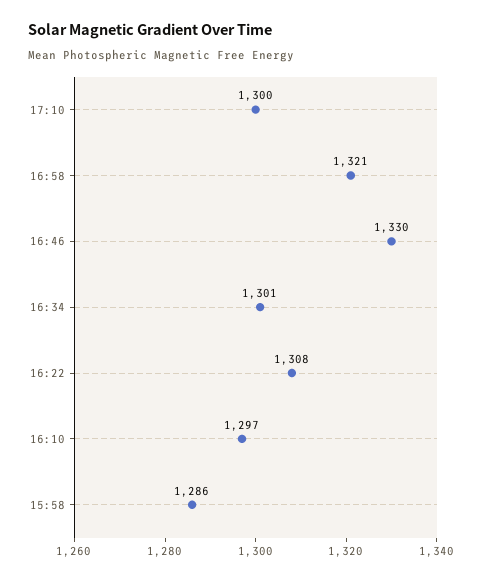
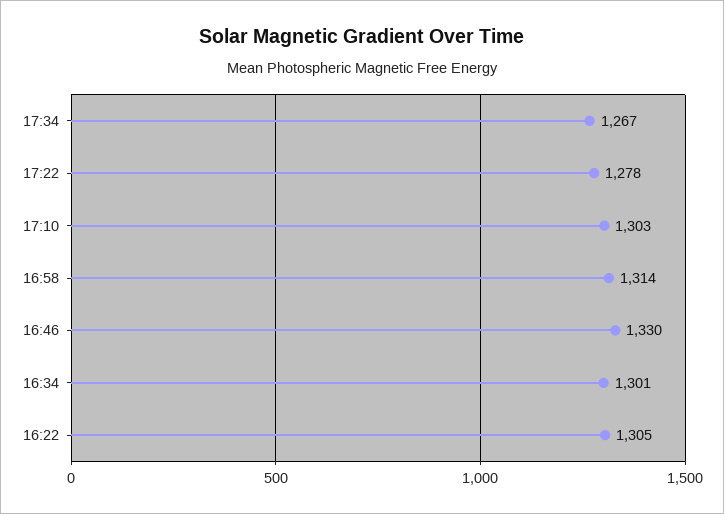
17:10: 1300 -> 1303
16:58: 1321 -> 1314
16:22: 1308 -> 1305
16:10: 1297 -> none
15:58: 1286 -> none
17:34: none -> 1267
17:22: none -> 1278

